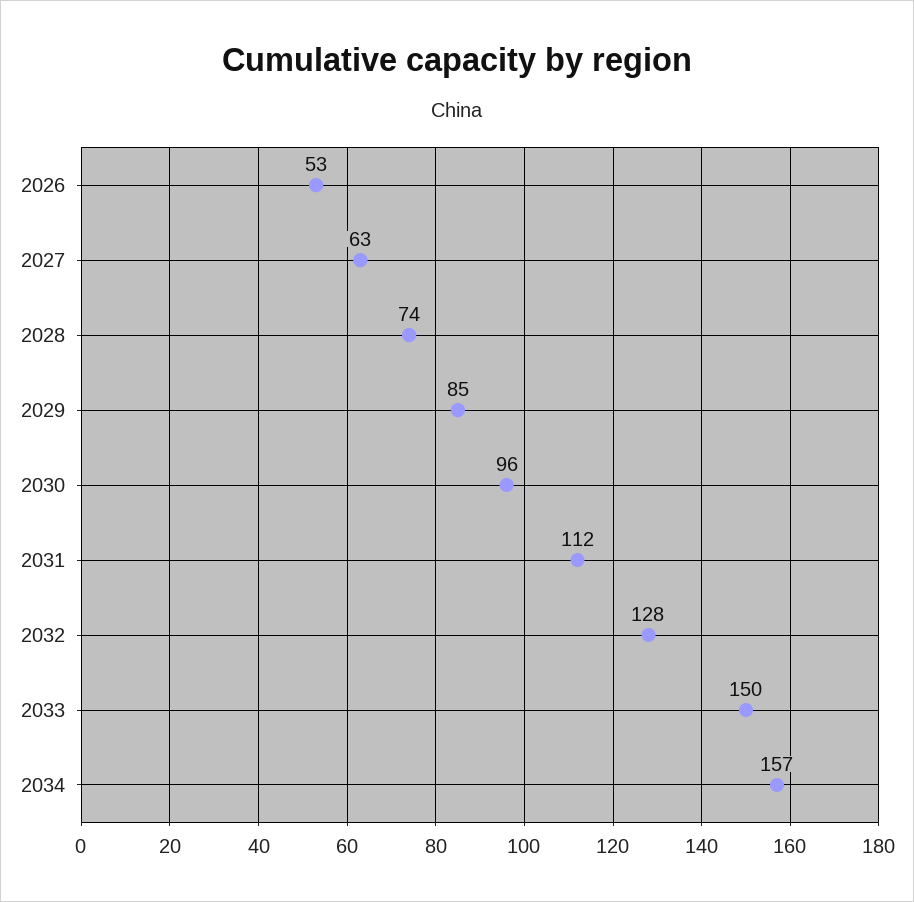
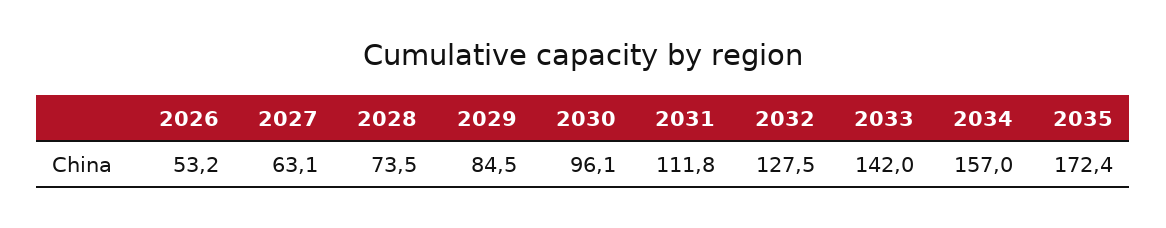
2033: 150 -> 142
2035: none -> 172.4

